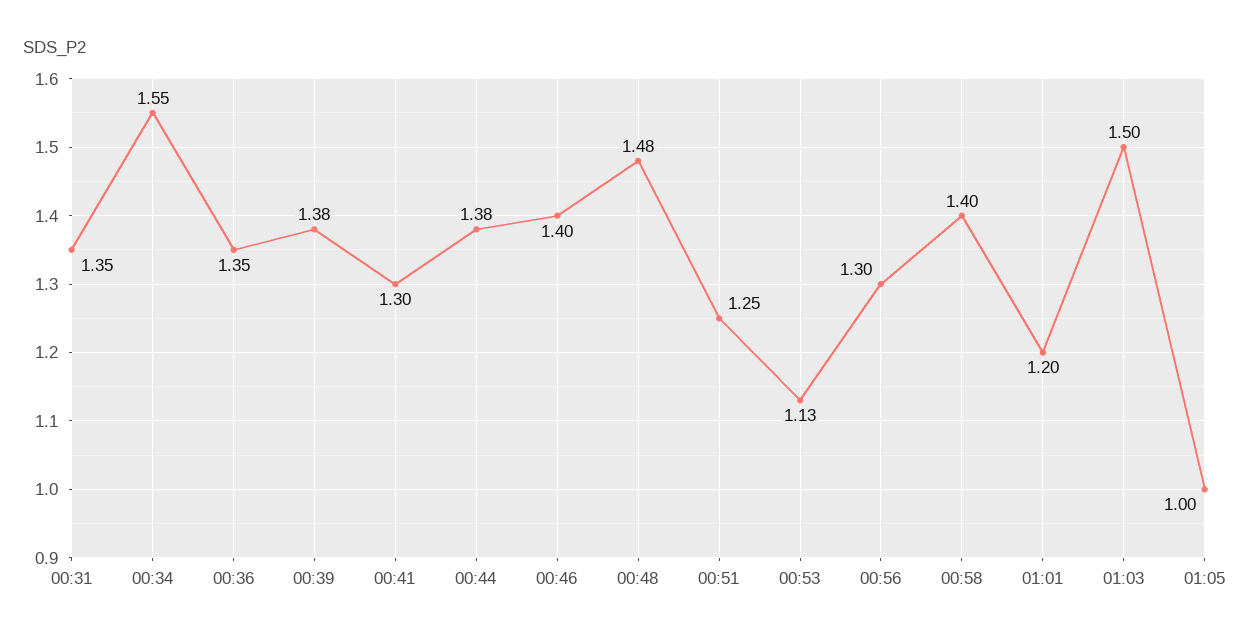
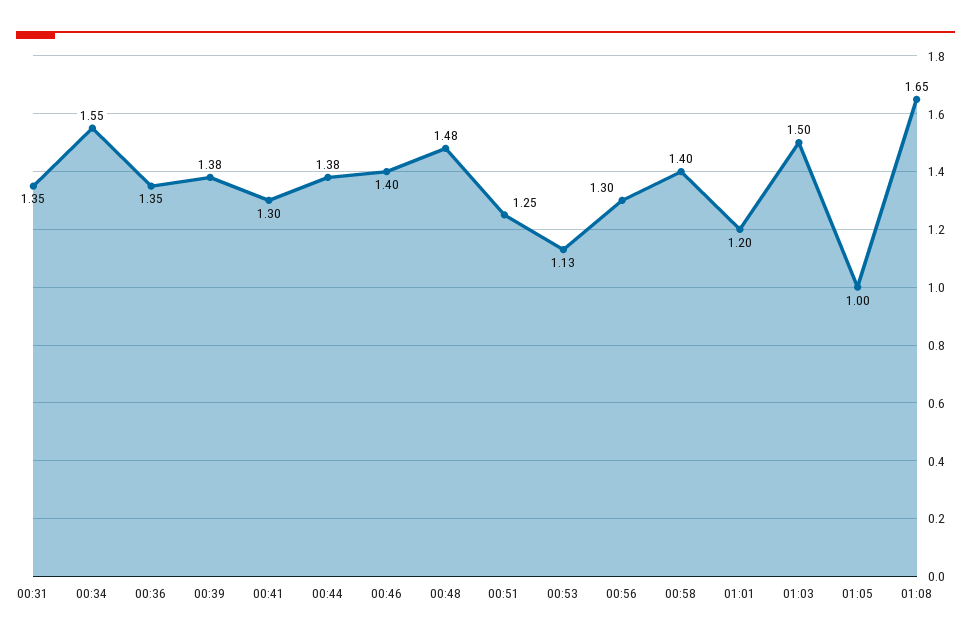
01:08: none -> 1.65

